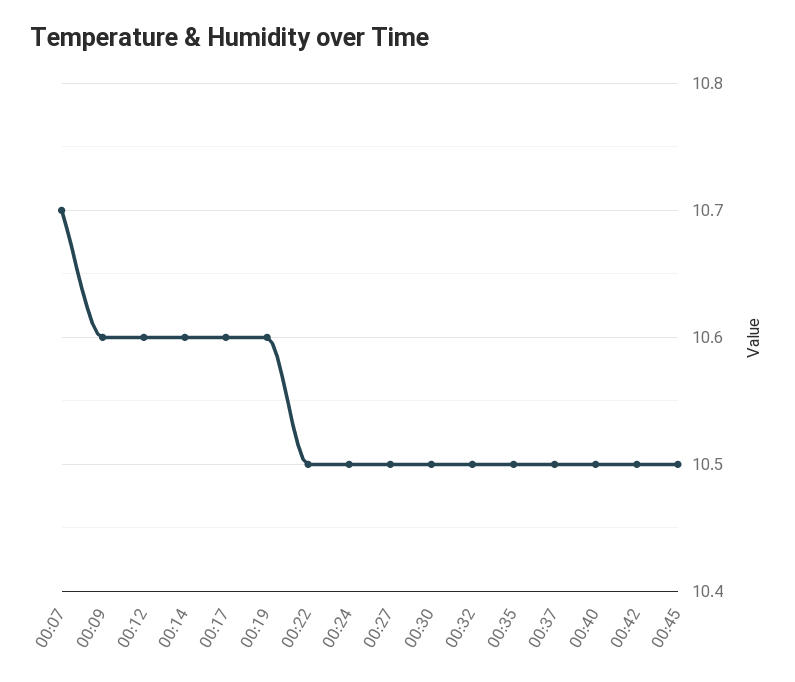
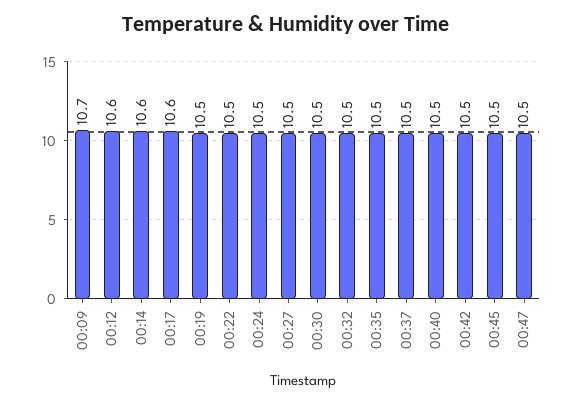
00:07: 10.7 -> none
00:09: 10.6 -> 10.7
00:19: 10.6 -> 10.5
00:47: none -> 10.5

